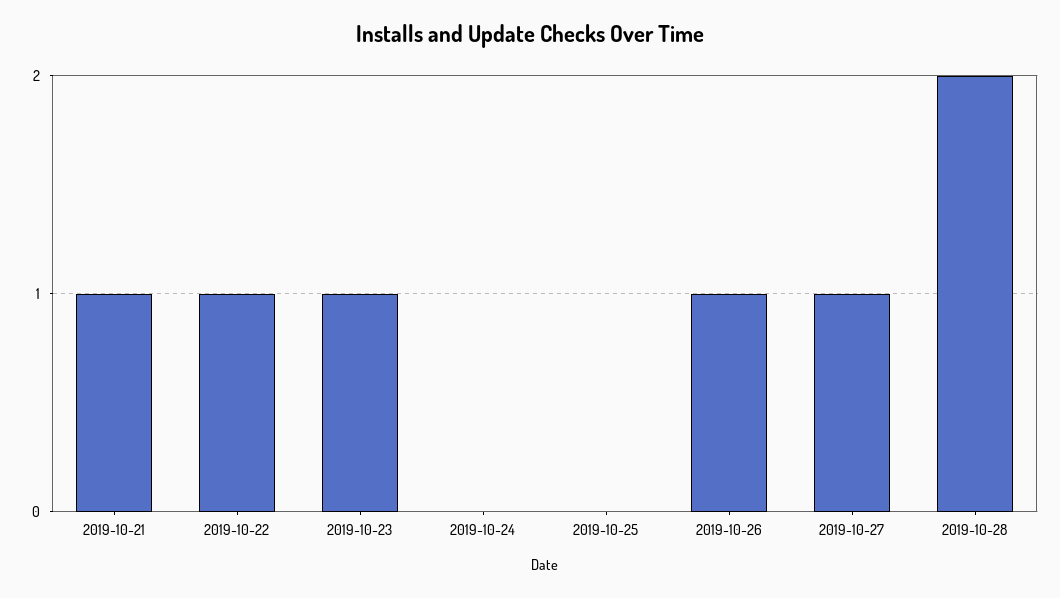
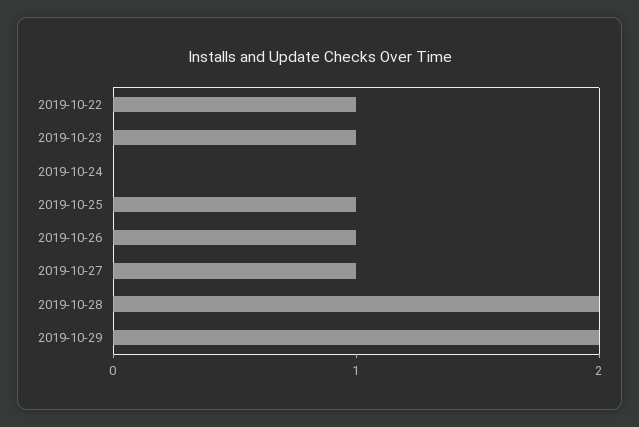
2019-10-21: 1 -> none
2019-10-25: 0 -> 1
2019-10-29: none -> 2

